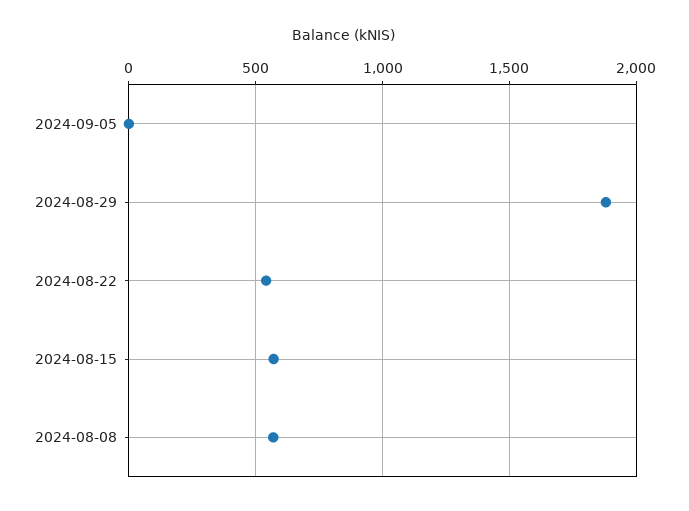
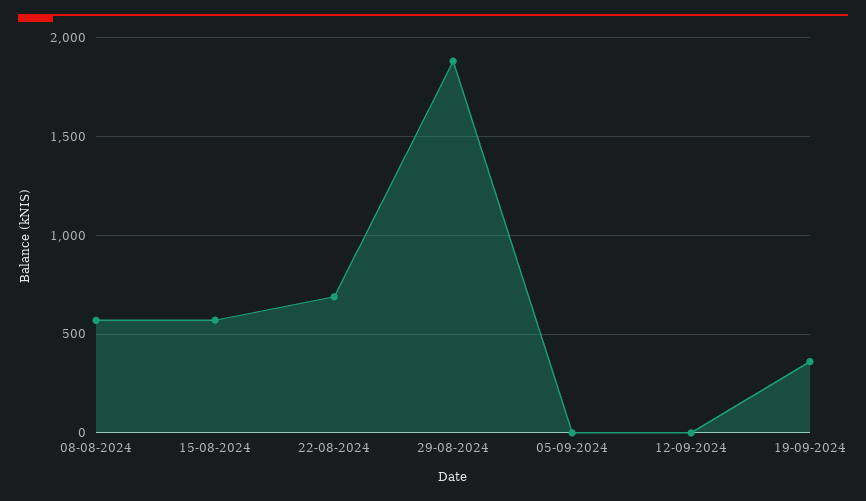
2024-08-22: 550 -> 700
12-09-2024: none -> 0
19-09-2024: none -> 350

